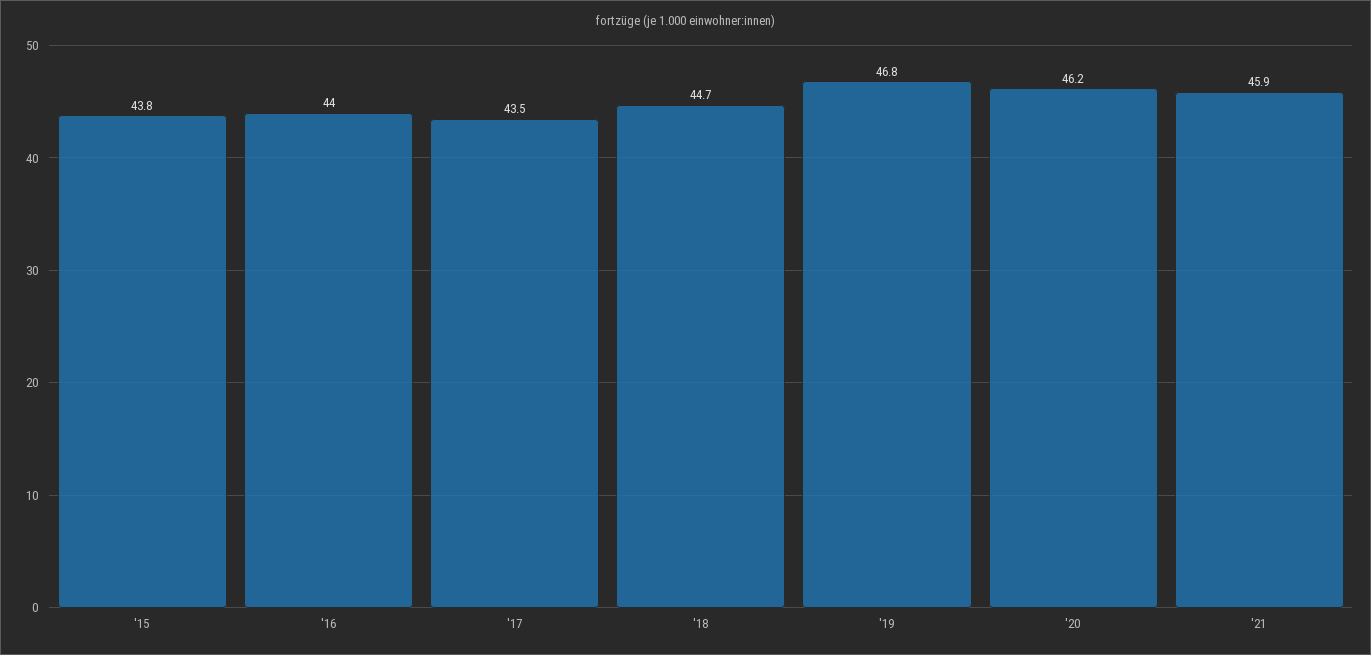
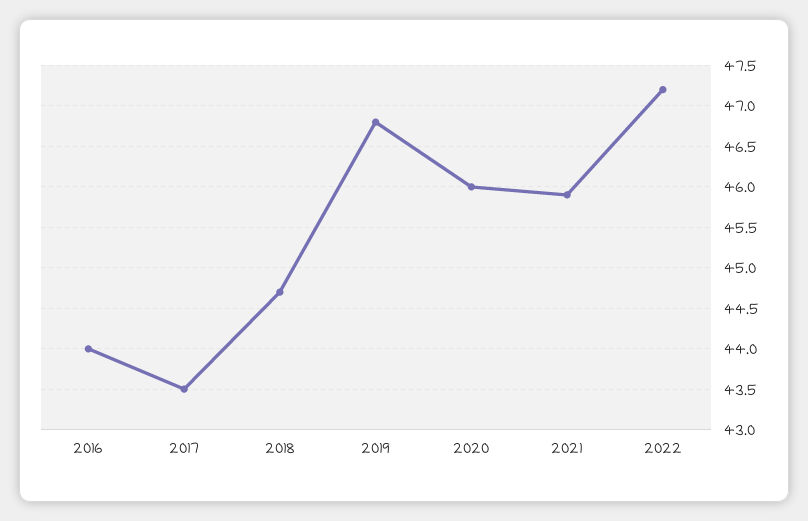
'15: 43.8 -> none
'20: 46.2 -> 46
2022: none -> 47.2

